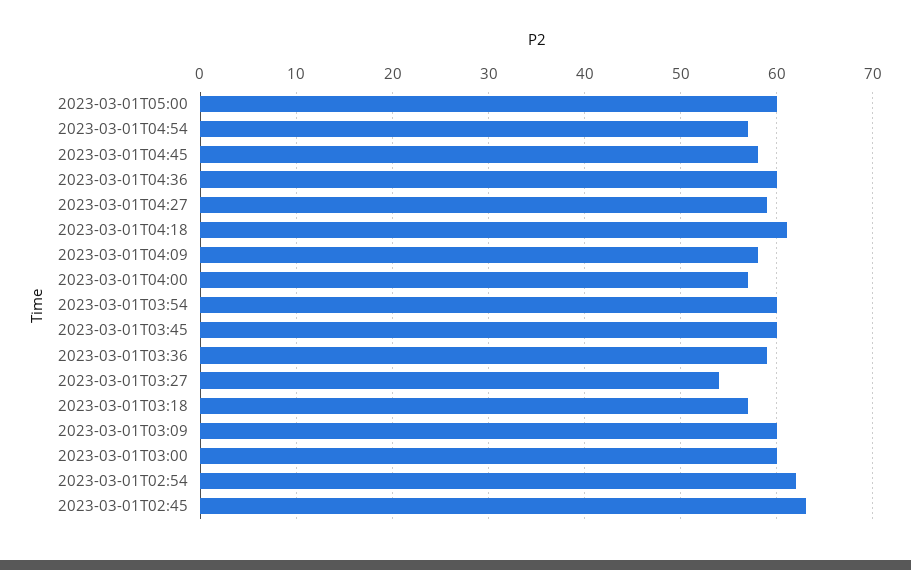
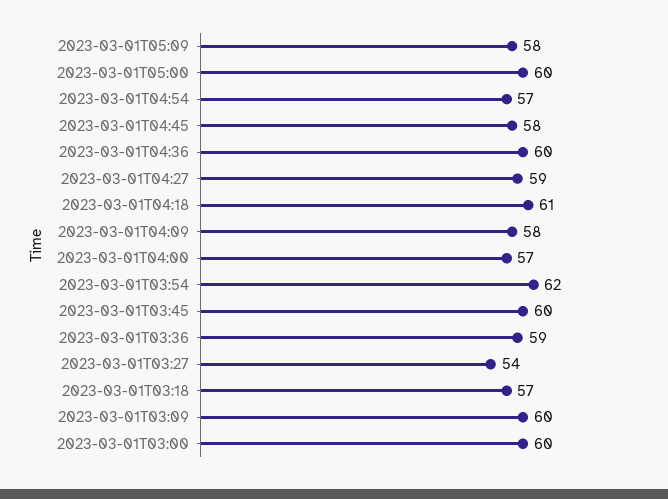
2023-03-01T03:54: 60 -> 62
2023-03-01T02:54: 62 -> none
2023-03-01T02:45: 63 -> none
2023-03-01T05:09: none -> 58

